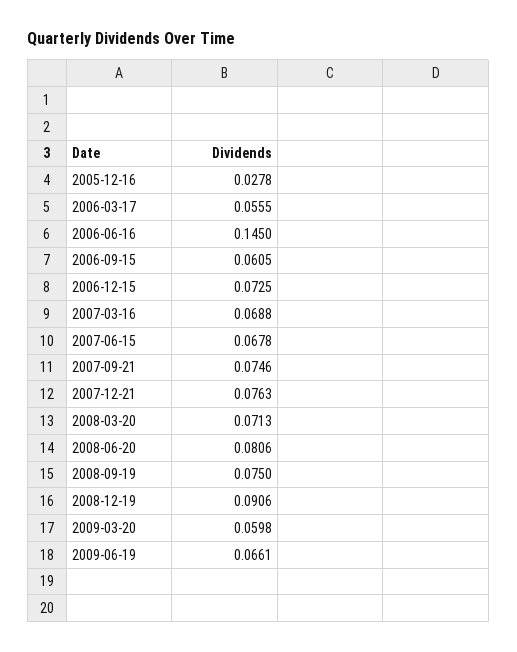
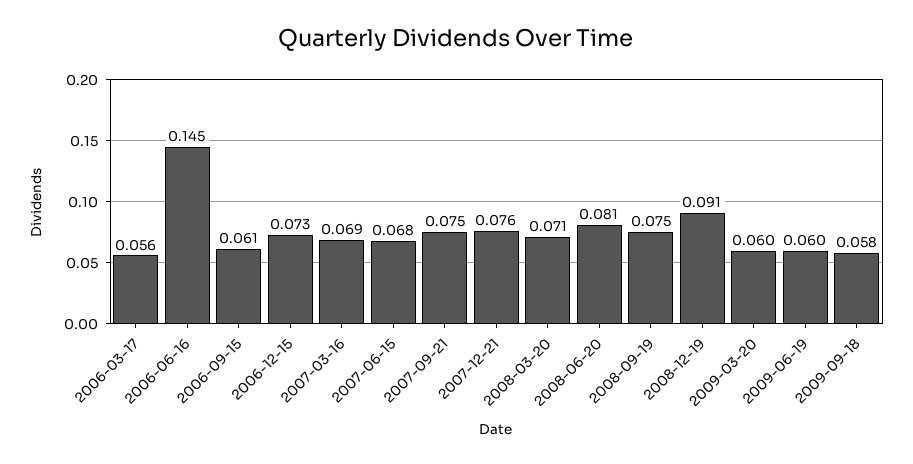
2005-12-16: 0.0278 -> none
2009-06-19: 0.0661 -> 0.06
2009-09-18: none -> 0.058

